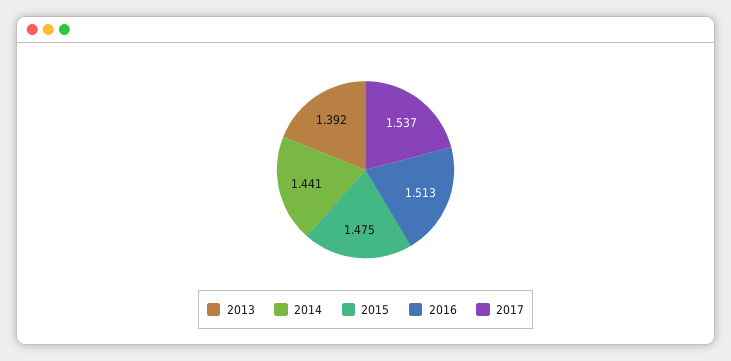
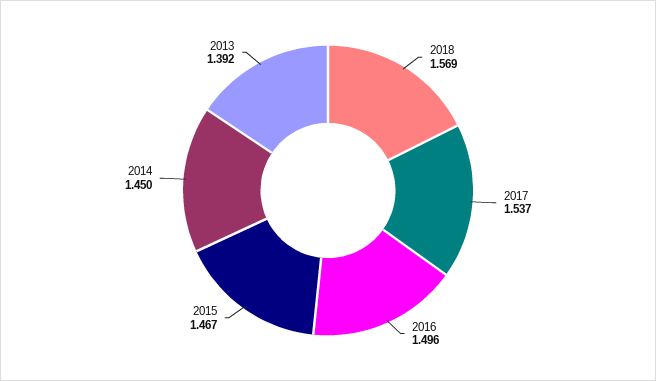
2014: 1.441 -> 1.45
2015: 1.475 -> 1.467
2016: 1.513 -> 1.496
2018: none -> 1.569

